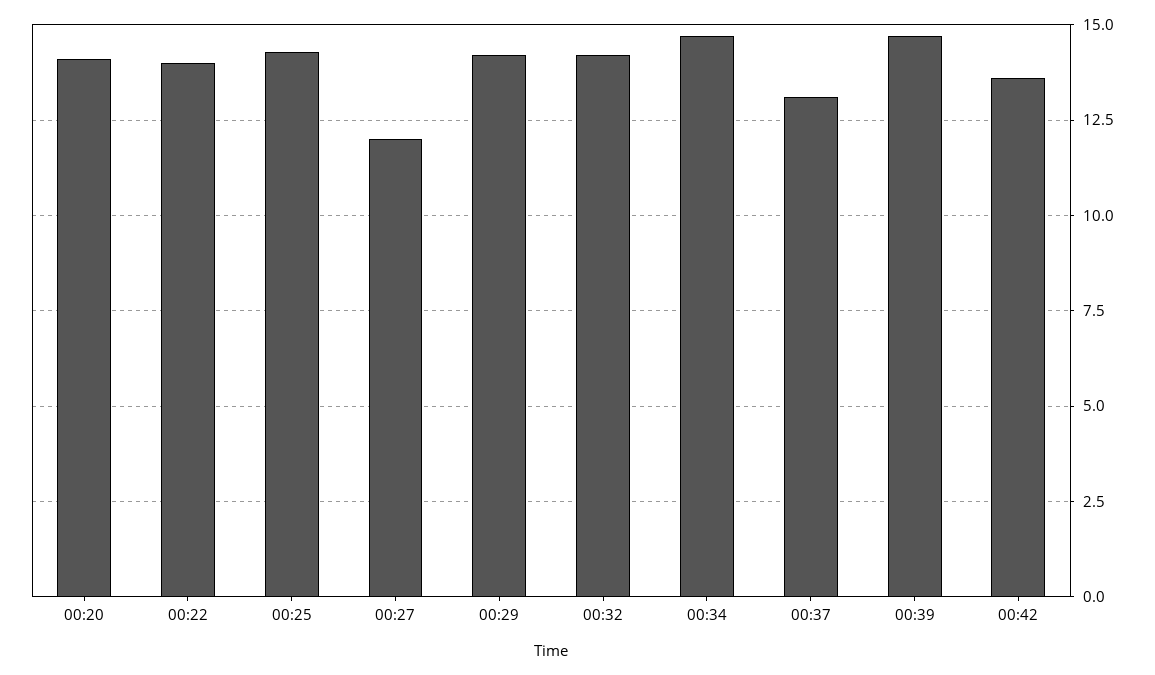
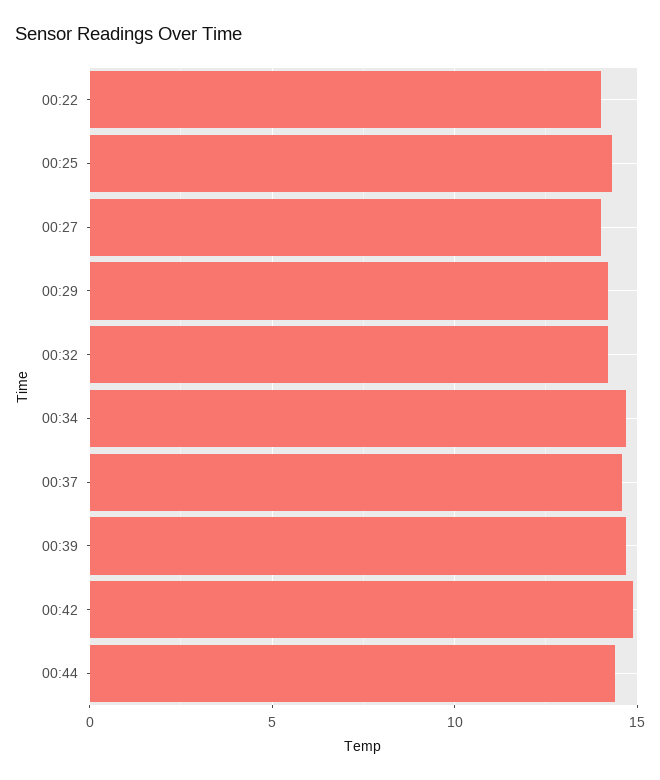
00:20: 14 -> none
00:27: 12 -> 14
00:37: 13 -> 14.5
00:42: 13.5 -> 15
00:44: none -> 14.5

